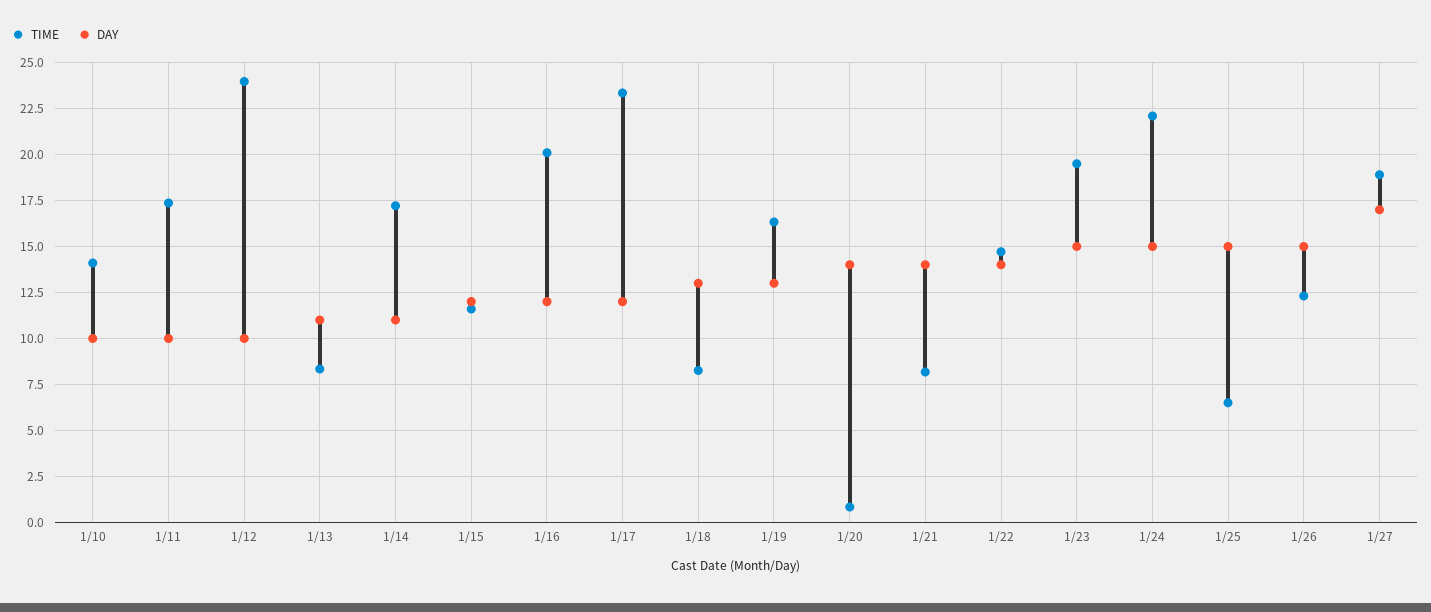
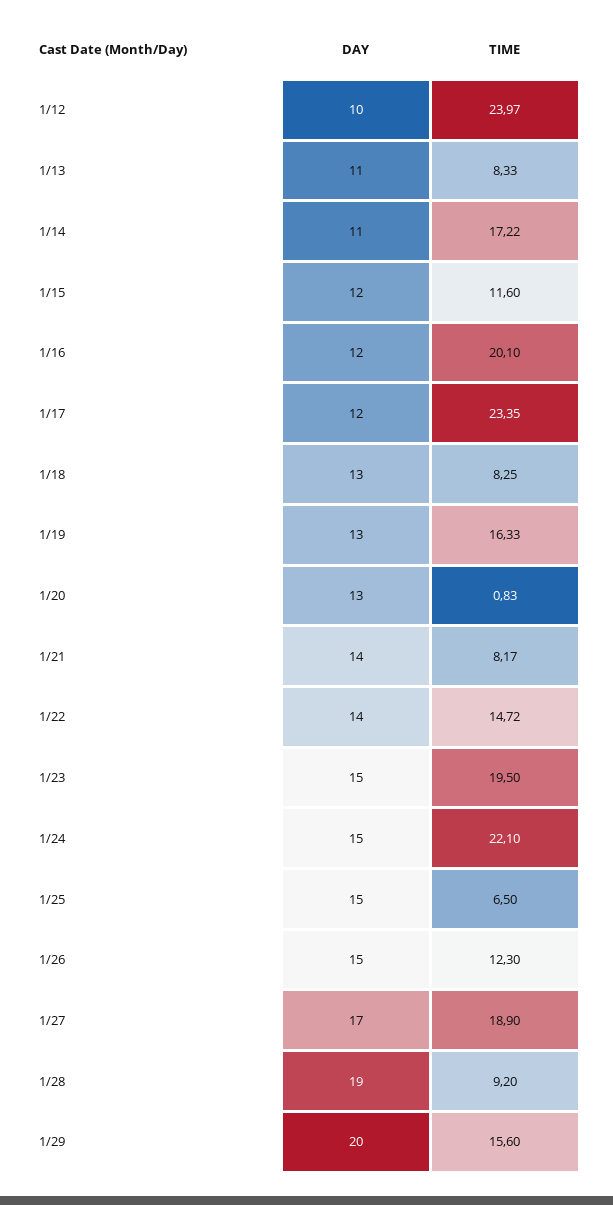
TIME, 1/10: 14 -> none
DAY, 1/10: 10 -> none
TIME, 1/11: 17.5 -> none
DAY, 1/11: 10 -> none
DAY, 1/20: 14 -> 13
DAY, 1/28: none -> 19
TIME, 1/28: none -> 9.2
DAY, 1/29: none -> 20
TIME, 1/29: none -> 15.6

